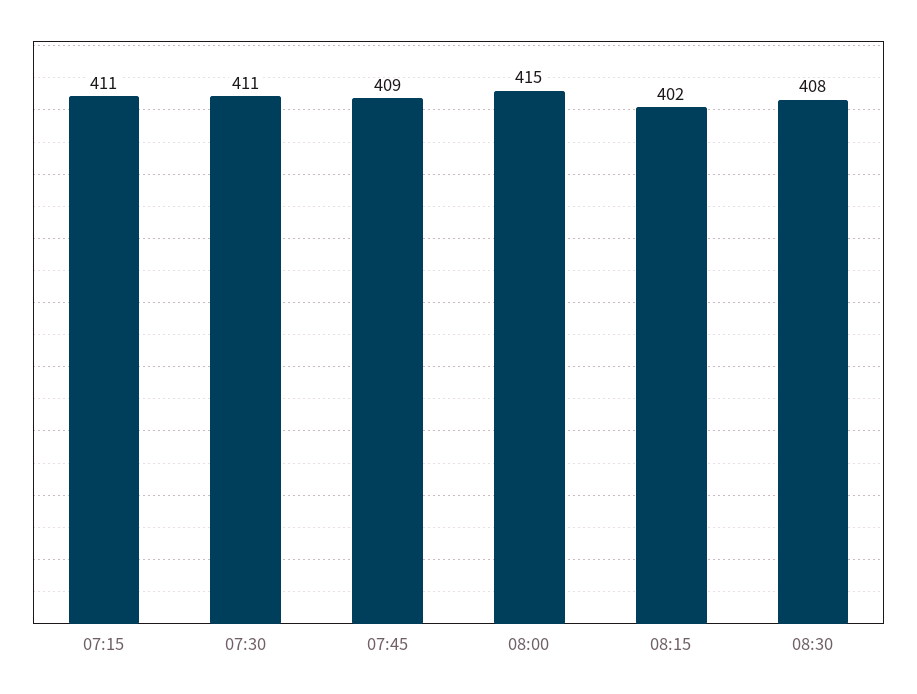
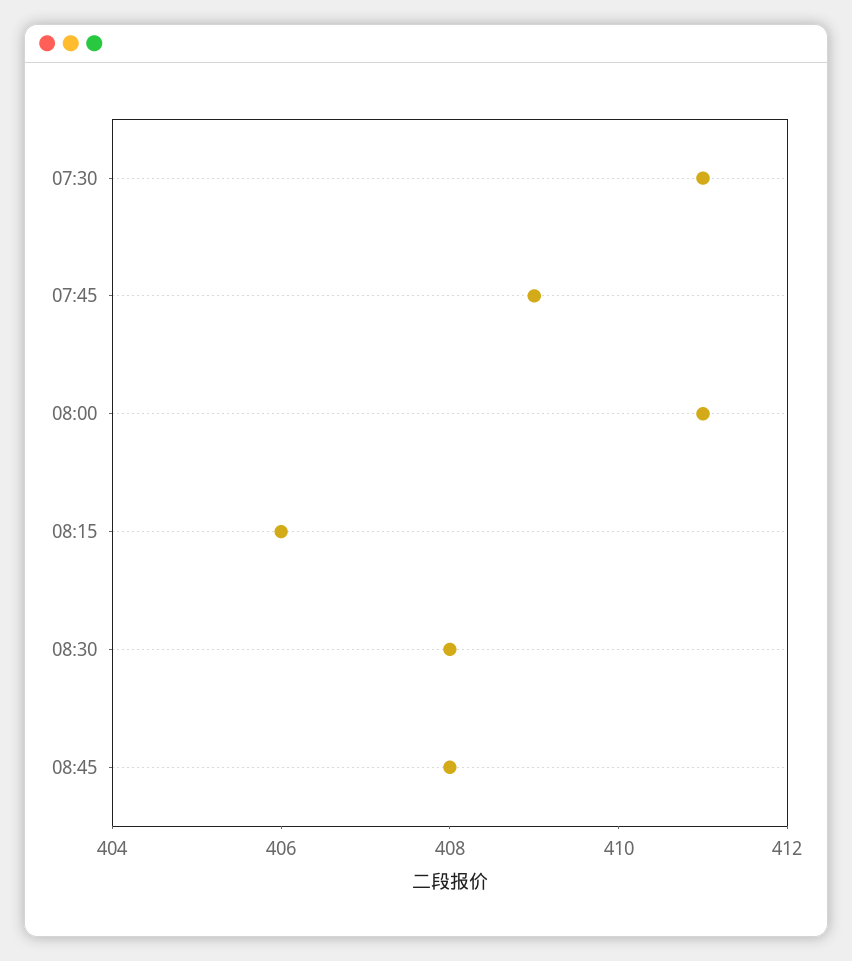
07:15: 411 -> none
08:00: 415 -> 411
08:15: 402 -> 406
08:45: none -> 408

